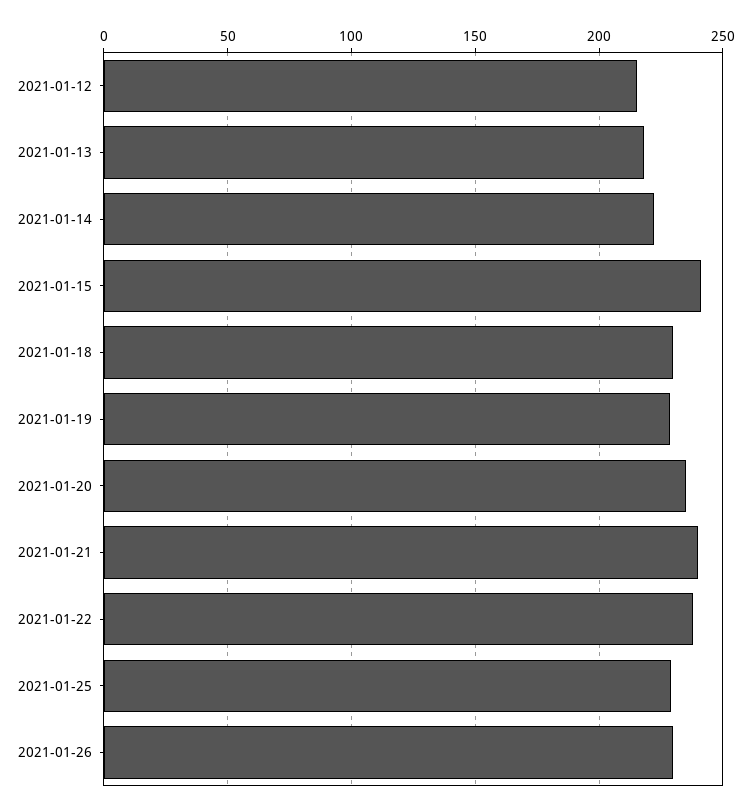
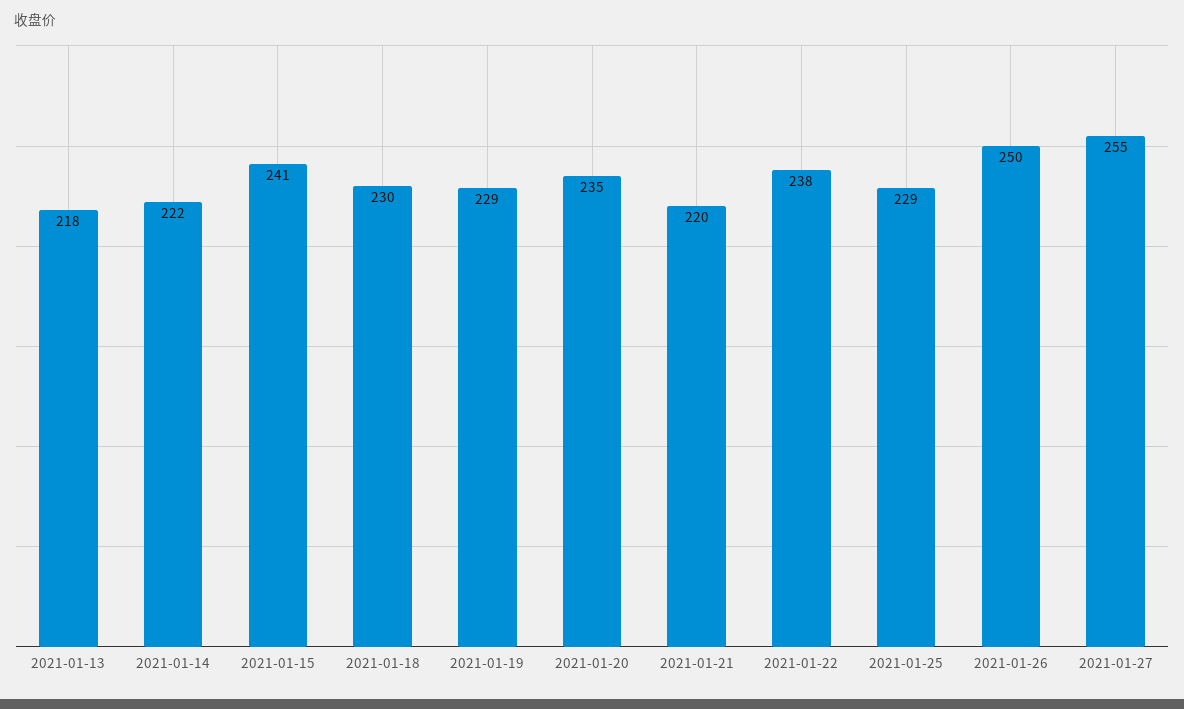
2021-01-12: 215 -> none
2021-01-21: 240 -> 220
2021-01-26: 230 -> 250
2021-01-27: none -> 255

